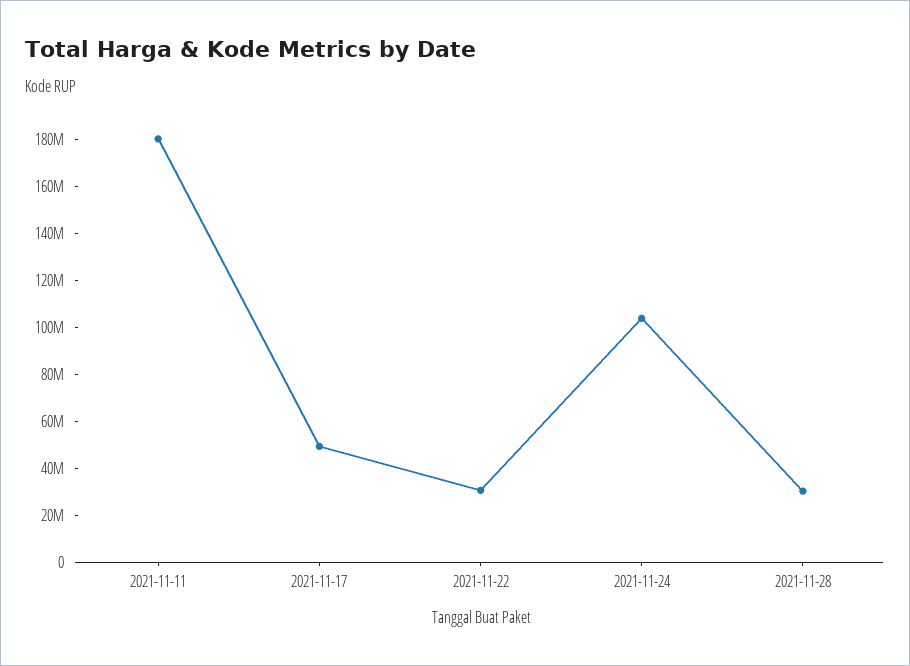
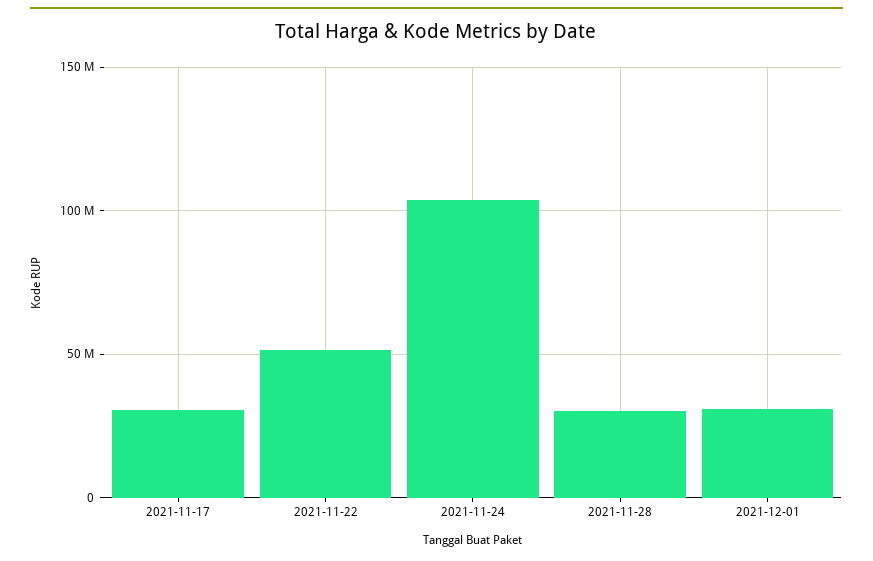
2021-11-11: 180000000 -> none
2021-11-17: 50000000 -> 30000000
2021-11-22: 30000000 -> 50000000
2021-12-01: none -> 30000000

